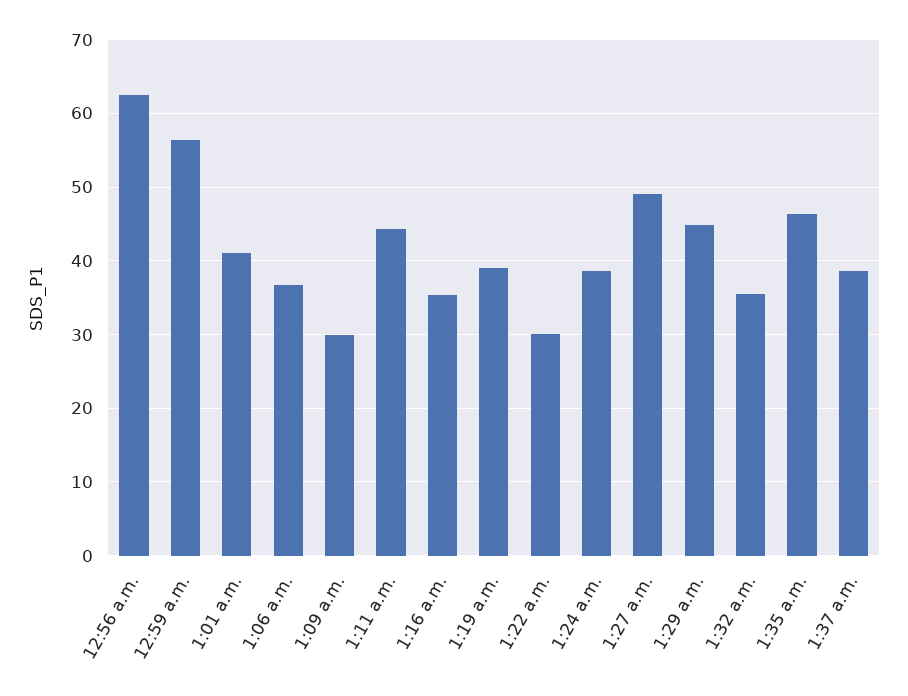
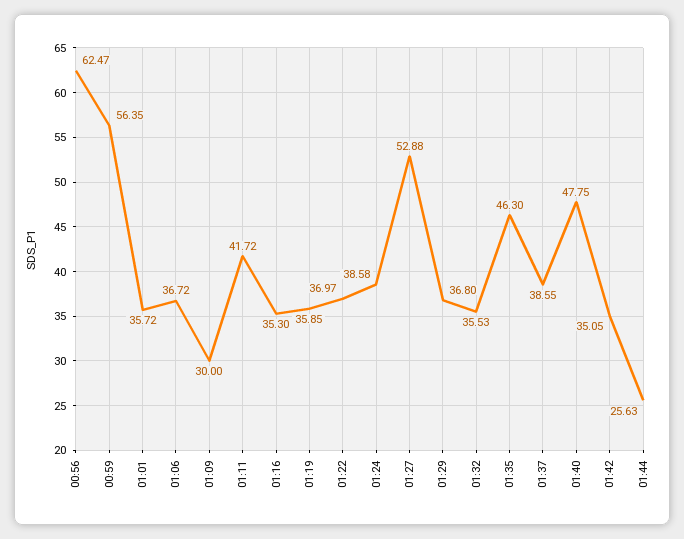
1:01 a.m.: 41 -> 35.72
1:11 a.m.: 44 -> 41.72
1:19 a.m.: 39 -> 35.85
1:22 a.m.: 30 -> 36.97
1:27 a.m.: 49 -> 52.88
1:29 a.m.: 45 -> 36.8
01:40: none -> 47.75
01:42: none -> 35.05
01:44: none -> 25.63

